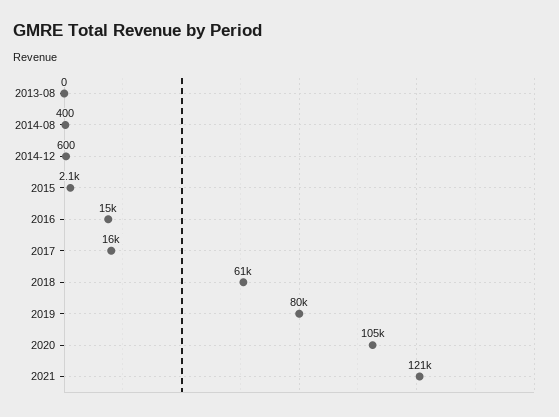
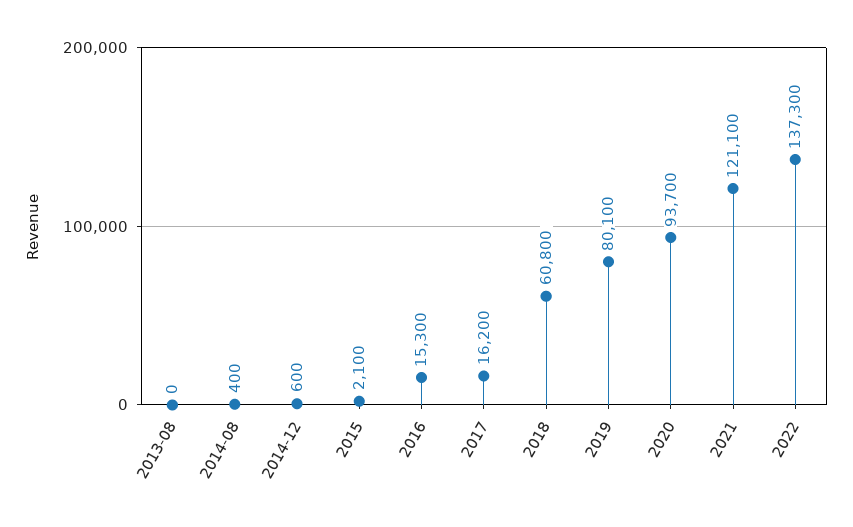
2020: 105000 -> 93700
2022: none -> 137300

